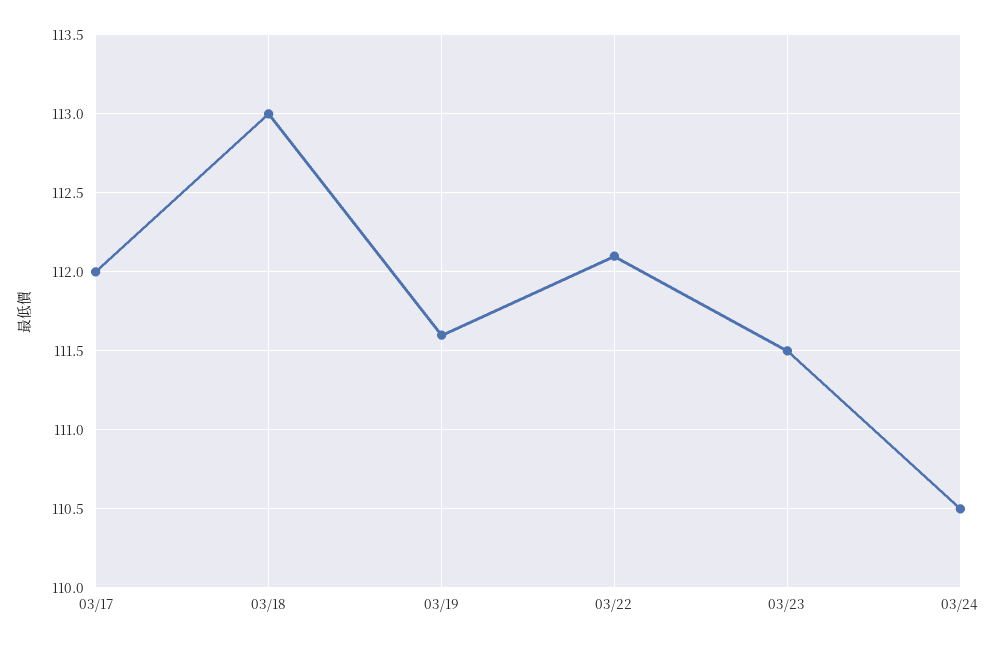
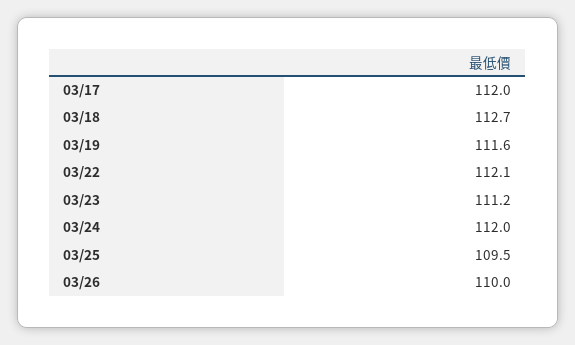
03/18: 113 -> 112.7
03/23: 111.5 -> 111.2
03/24: 110.5 -> 112
03/25: none -> 109.5
03/26: none -> 110

